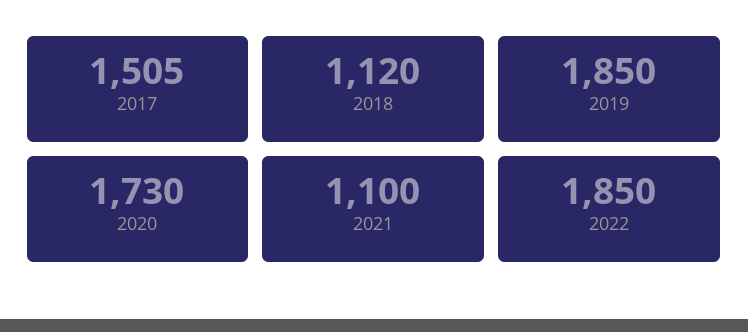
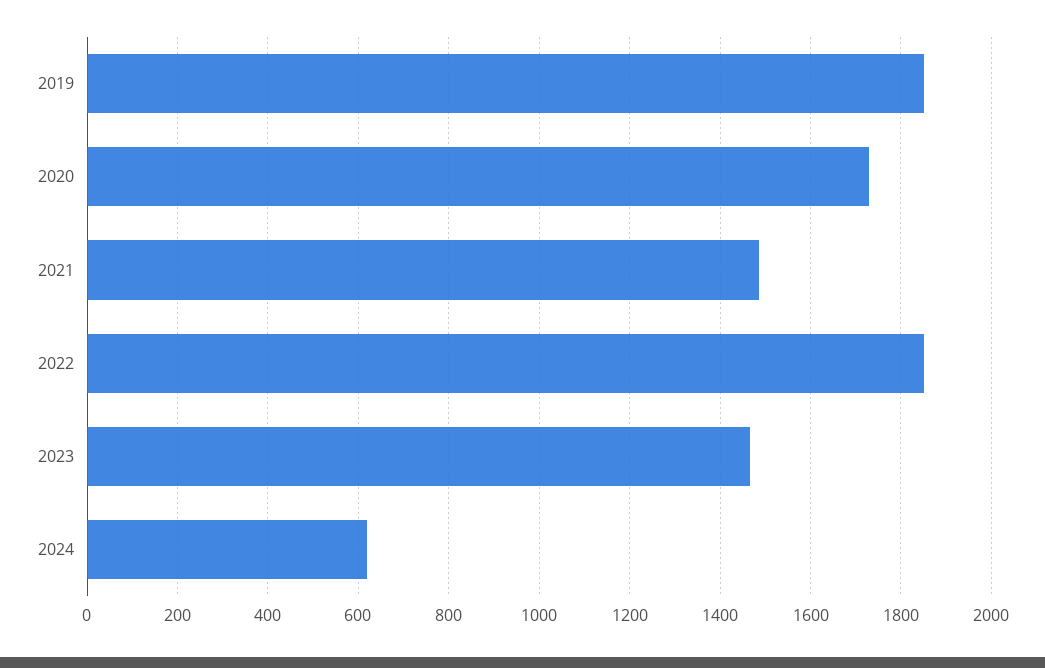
2017: 1505 -> none
2018: 1120 -> none
2021: 1100 -> 1480
2023: none -> 1460
2024: none -> 620

